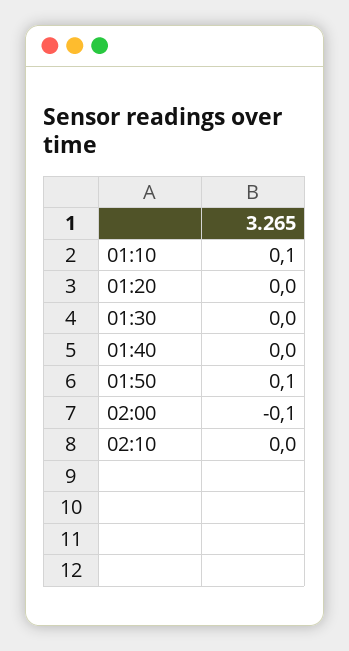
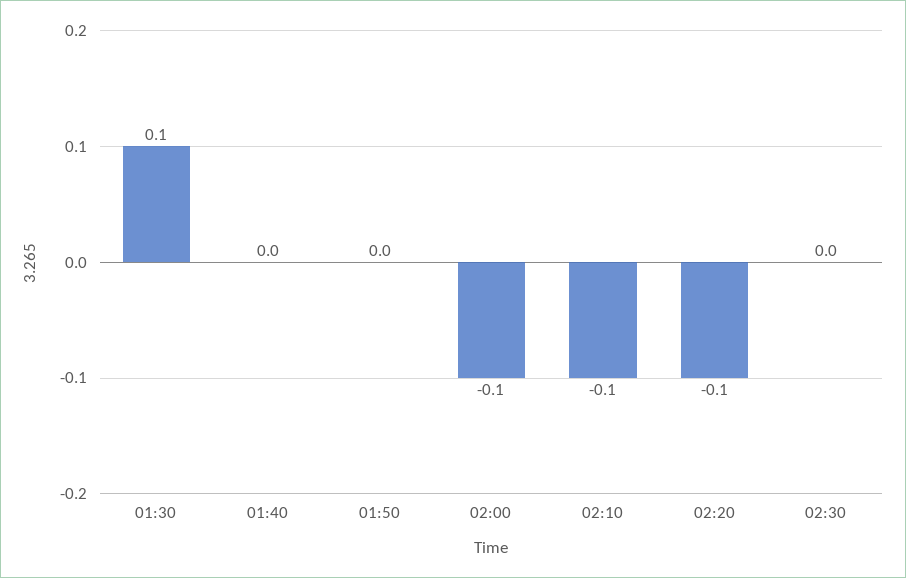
01:10: 0.1 -> none
01:20: 0 -> none
01:30: 0 -> 0.1
01:50: 0.1 -> 0
02:10: 0 -> -0.1
02:20: none -> -0.1
02:30: none -> 0

